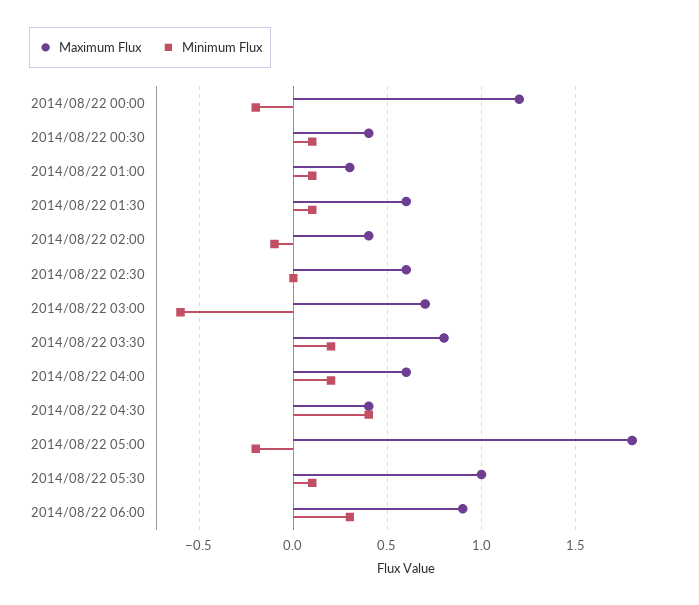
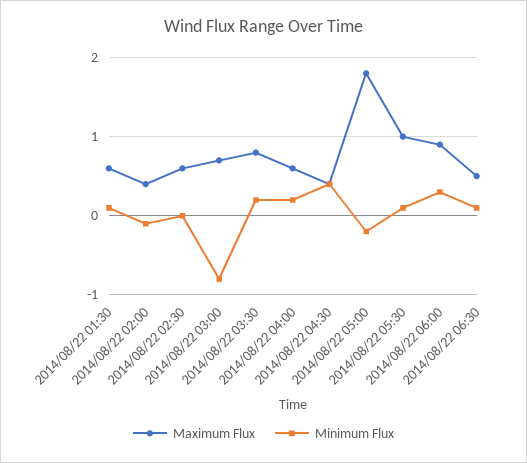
Maximum Flux, 2014/08/22 00:00: 1.2 -> none
Minimum Flux, 2014/08/22 00:00: -0.2 -> none
Maximum Flux, 2014/08/22 00:30: 0.4 -> none
Minimum Flux, 2014/08/22 00:30: 0.1 -> none
Maximum Flux, 2014/08/22 01:00: 0.3 -> none
Minimum Flux, 2014/08/22 01:00: 0.1 -> none
Minimum Flux, 2014/08/22 03:00: -0.6 -> -0.8
Maximum Flux, 2014/08/22 06:30: none -> 0.5
Minimum Flux, 2014/08/22 06:30: none -> 0.1

